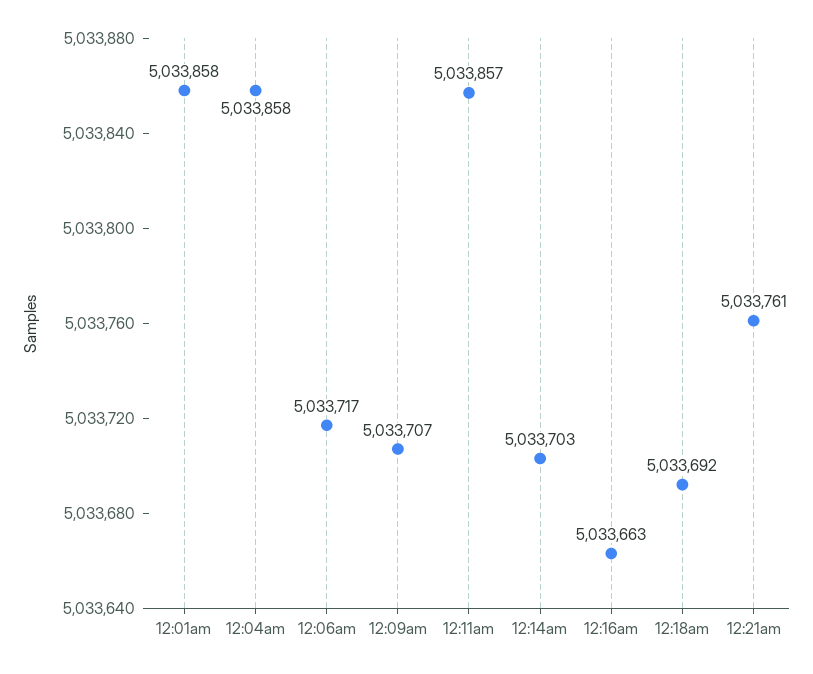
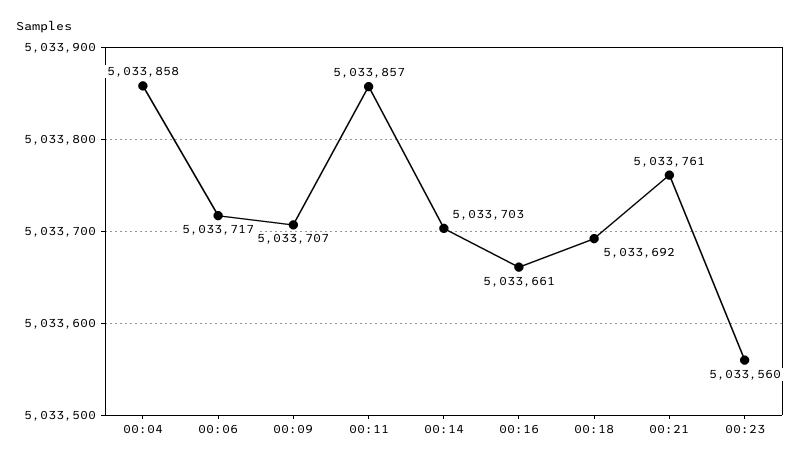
12:01am: 5033858 -> none
12:16am: 5033663 -> 5033661
00:23: none -> 5033560

